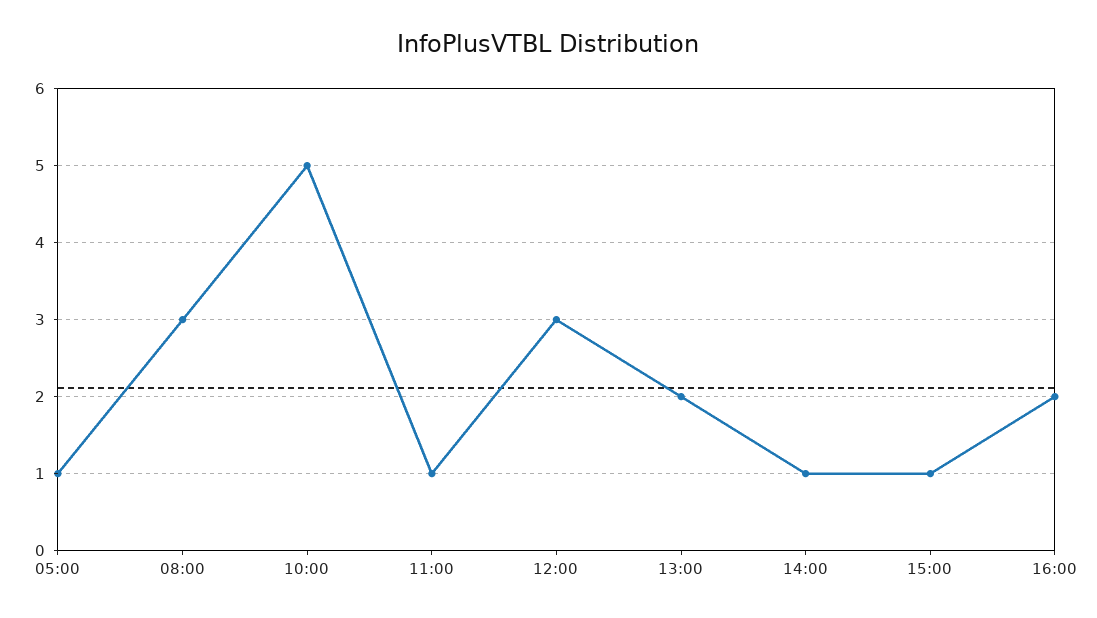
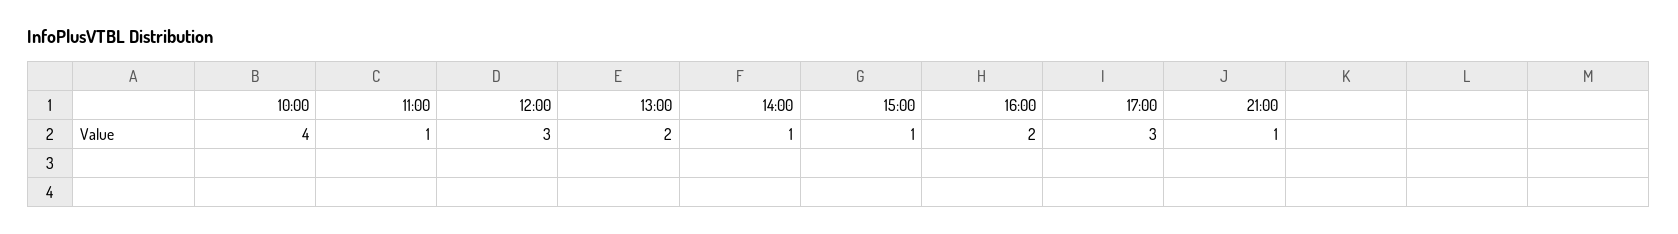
05:00: 1 -> none
08:00: 3 -> none
10:00: 5 -> 4
17:00: none -> 3
21:00: none -> 1

